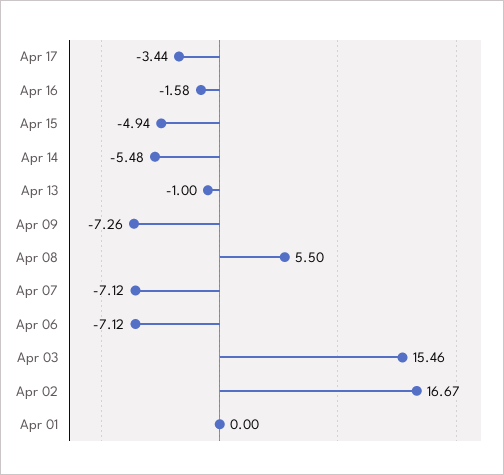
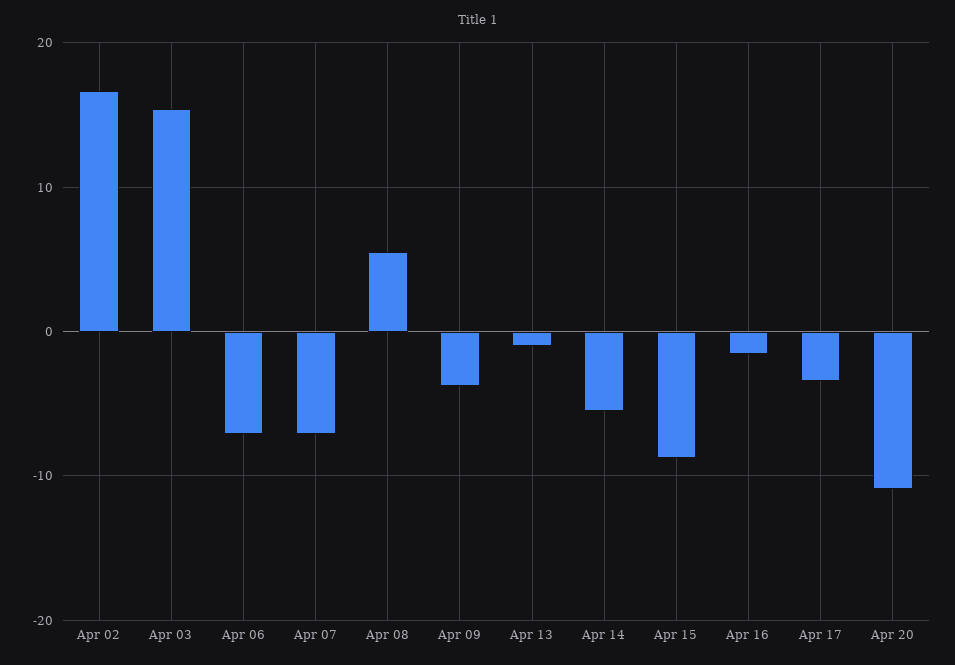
Apr 15: -4.94 -> -9
Apr 09: -7.26 -> -4
Apr 01: 0 -> none
Apr 20: none -> -11

